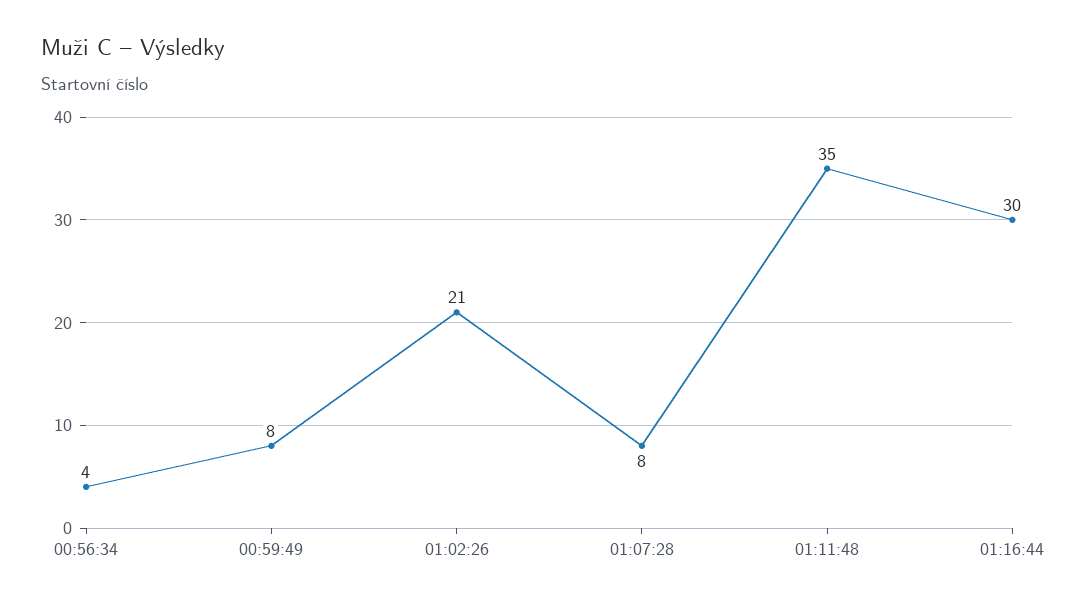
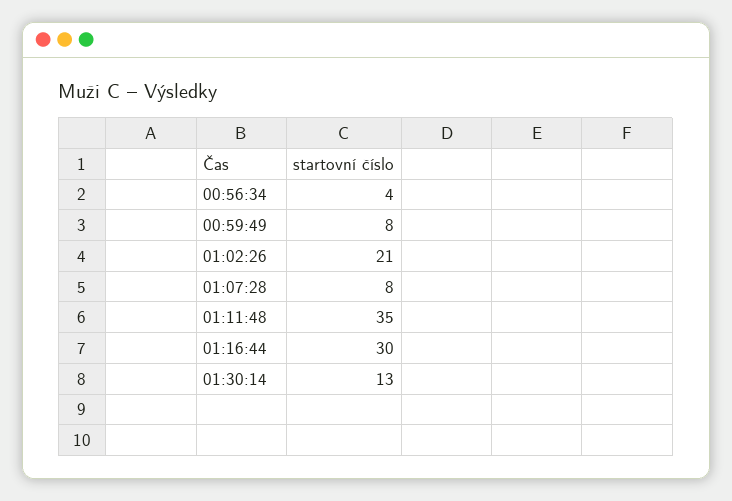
01:30:14: none -> 13

